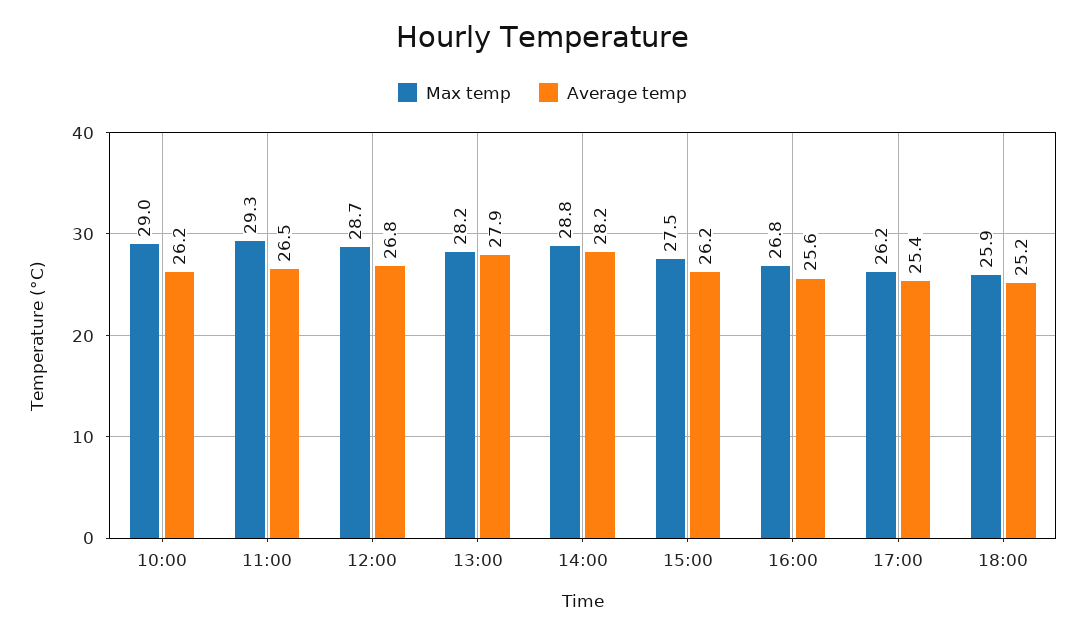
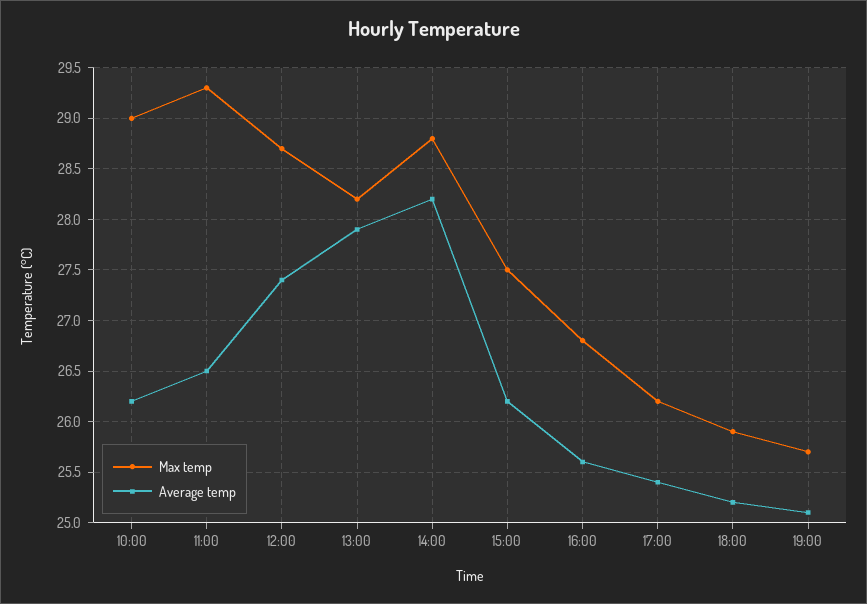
Average temp, 12:00: 26.8 -> 27.4
Max temp, 19:00: none -> 25.7
Average temp, 19:00: none -> 25.1

